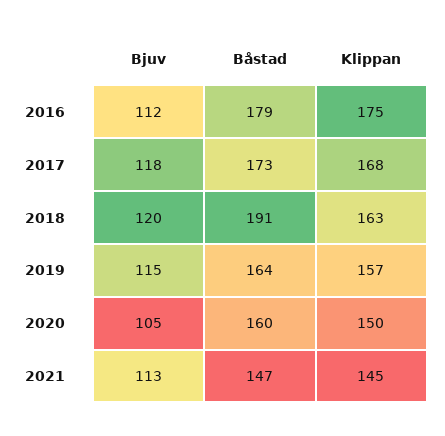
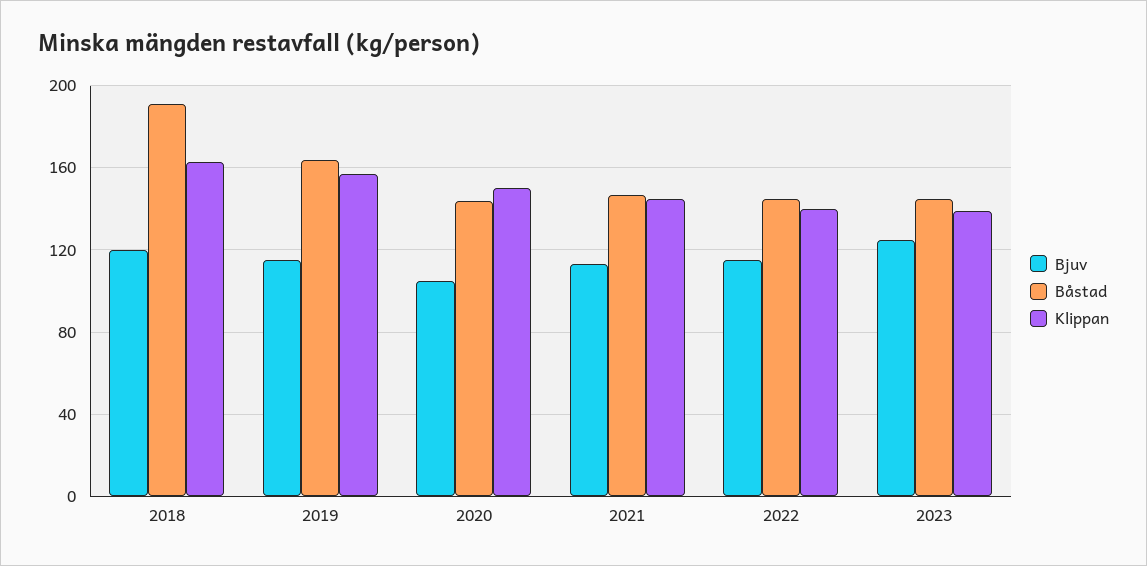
Bjuv, 2016: 112 -> none
Båstad, 2016: 179 -> none
Klippan, 2016: 175 -> none
Bjuv, 2017: 118 -> none
Båstad, 2017: 173 -> none
Klippan, 2017: 168 -> none
Båstad, 2020: 160 -> 145
Bjuv, 2022: none -> 115
Båstad, 2022: none -> 145
Klippan, 2022: none -> 140
Bjuv, 2023: none -> 125
Båstad, 2023: none -> 145
Klippan, 2023: none -> 140

